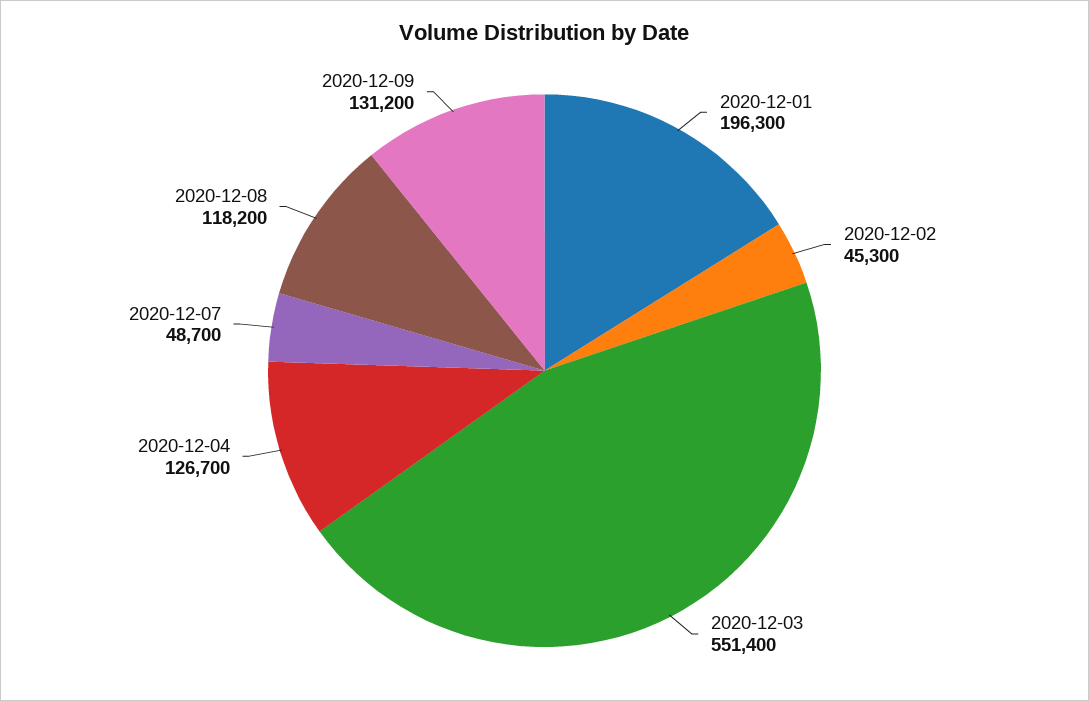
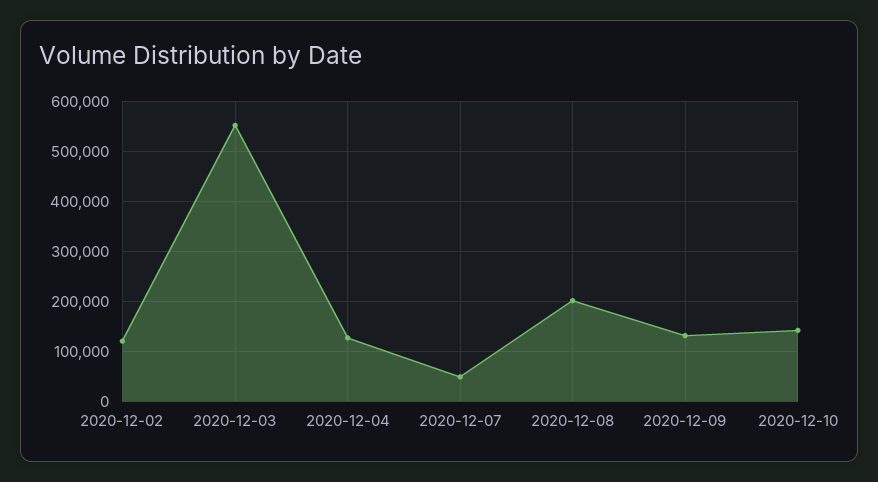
2020-12-01: 196300 -> none
2020-12-02: 45300 -> 120000
2020-12-08: 118200 -> 200000
2020-12-10: none -> 140000

